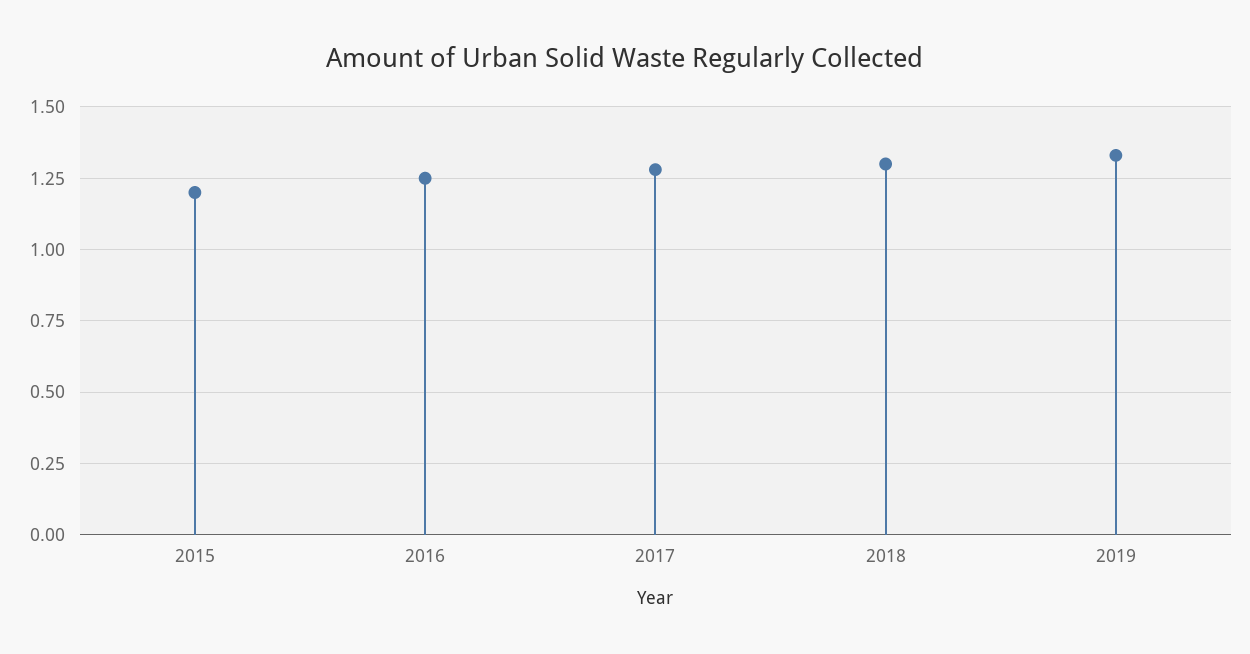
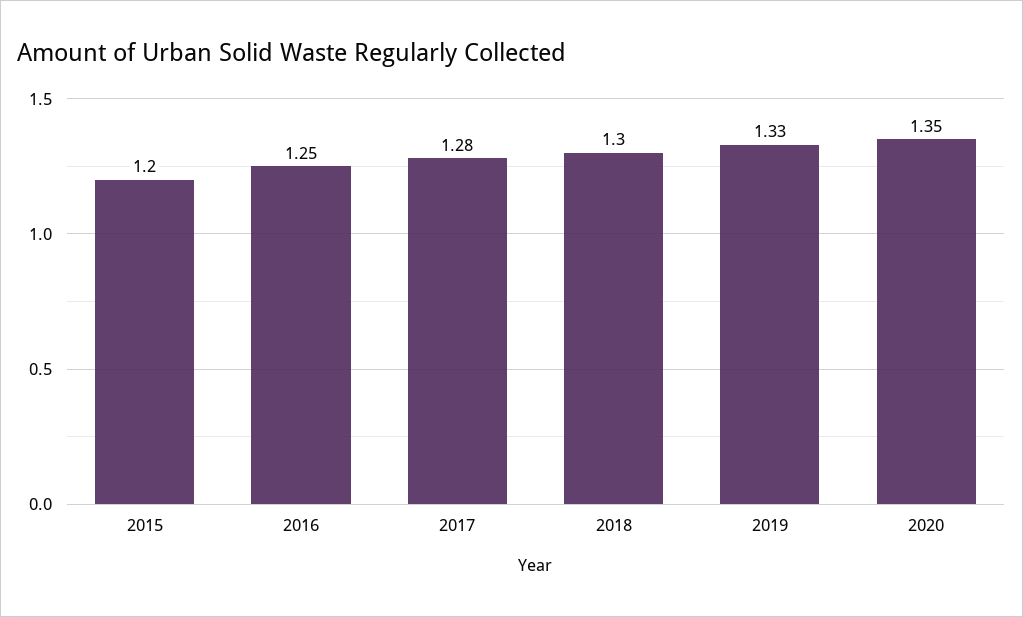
2020: none -> 1.35

